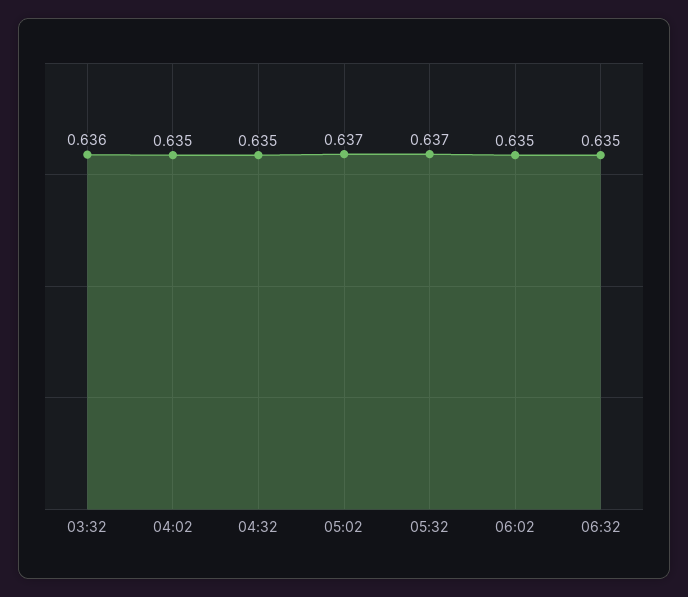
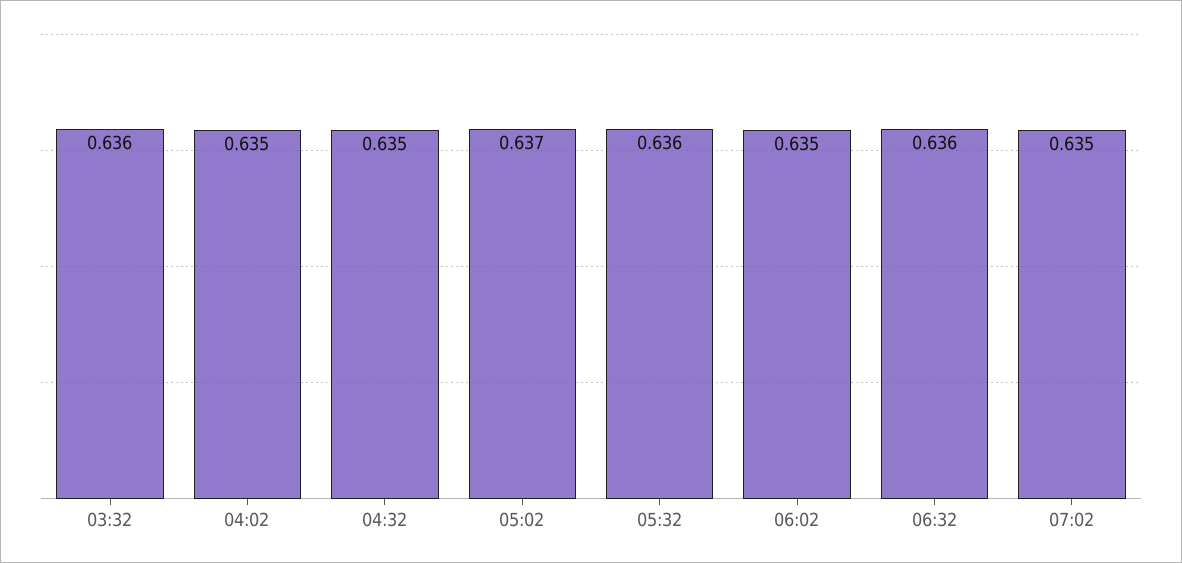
05:32: 0.637 -> 0.636
06:32: 0.635 -> 0.636
07:02: none -> 0.635

